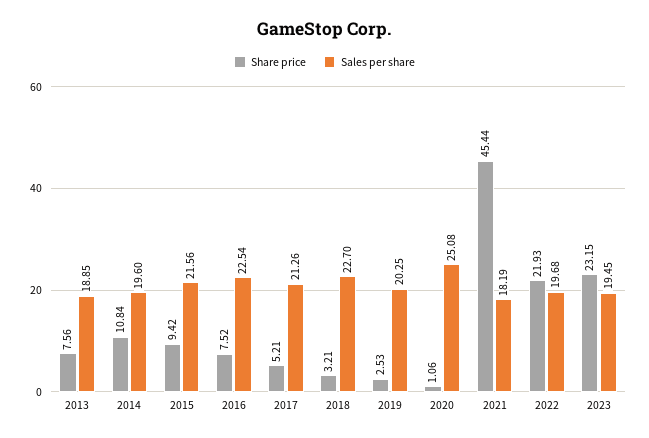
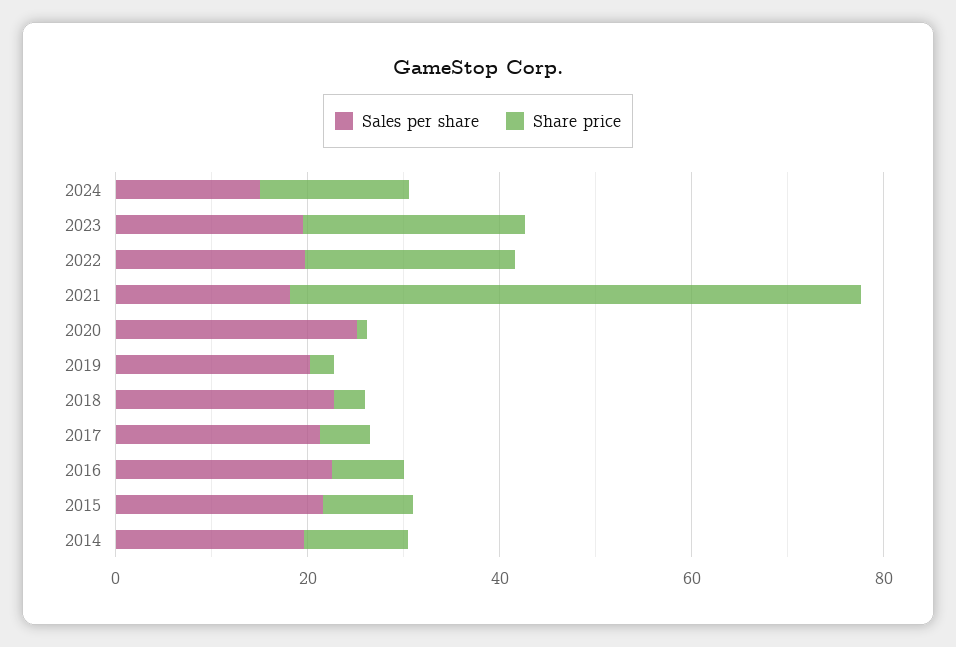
Share price, 2013: 7.56 -> none
Sales per share, 2013: 18.85 -> none
Share price, 2021: 45.44 -> 60
Sales per share, 2024: none -> 15
Share price, 2024: none -> 15

